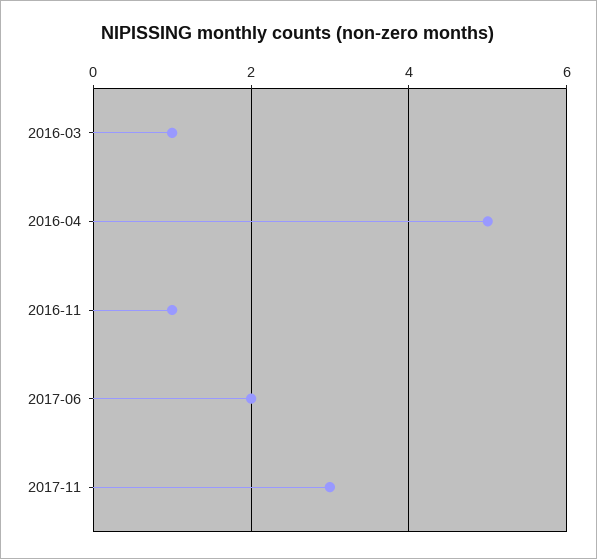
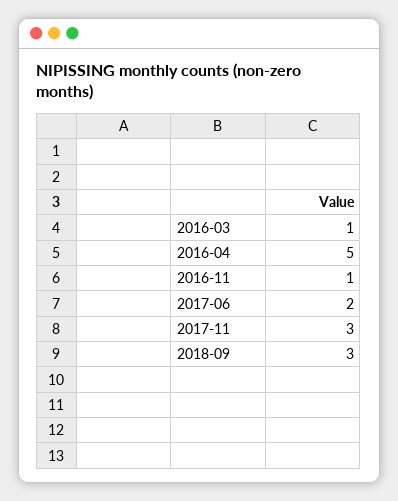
2018-09: none -> 3

